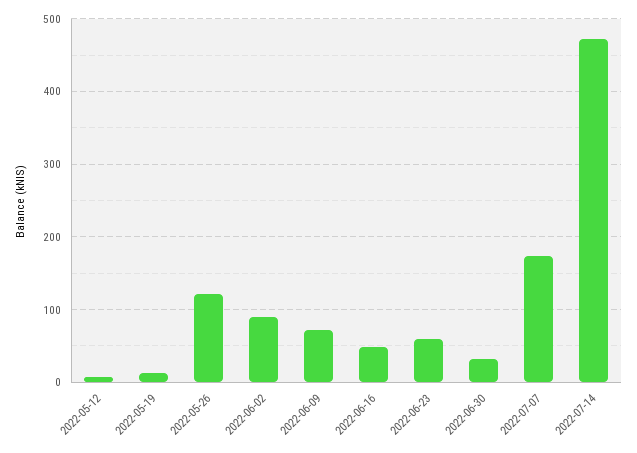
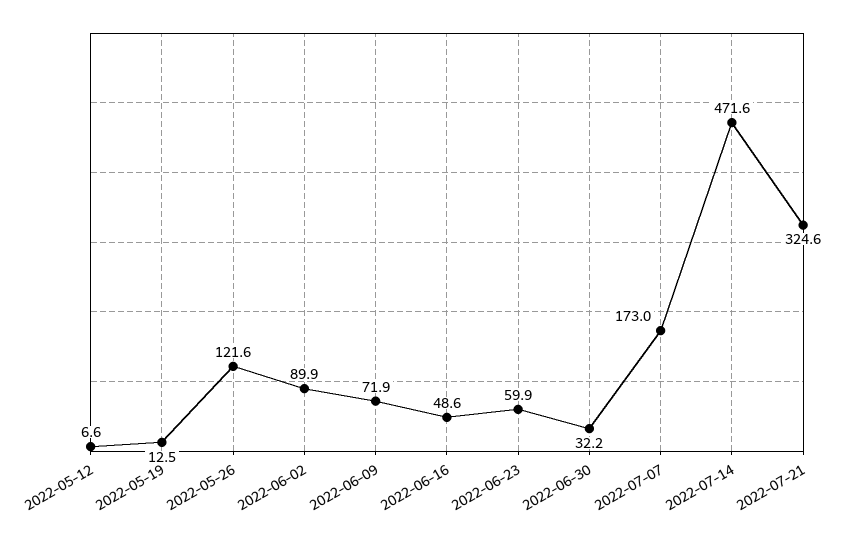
2022-07-21: none -> 324.6

